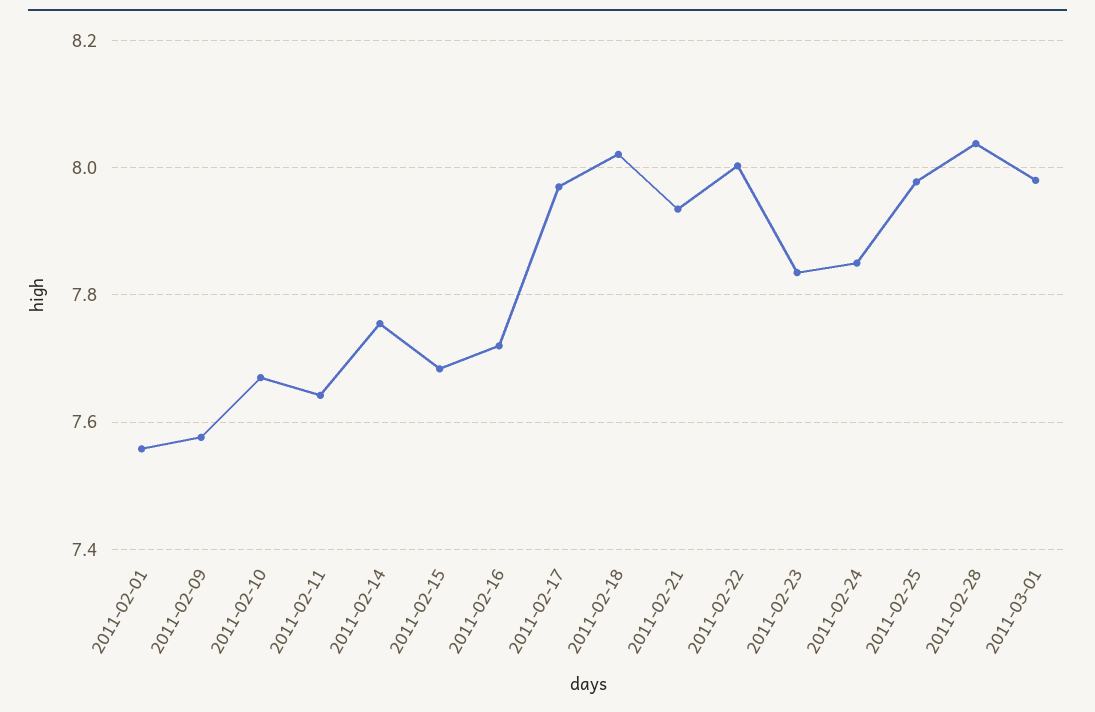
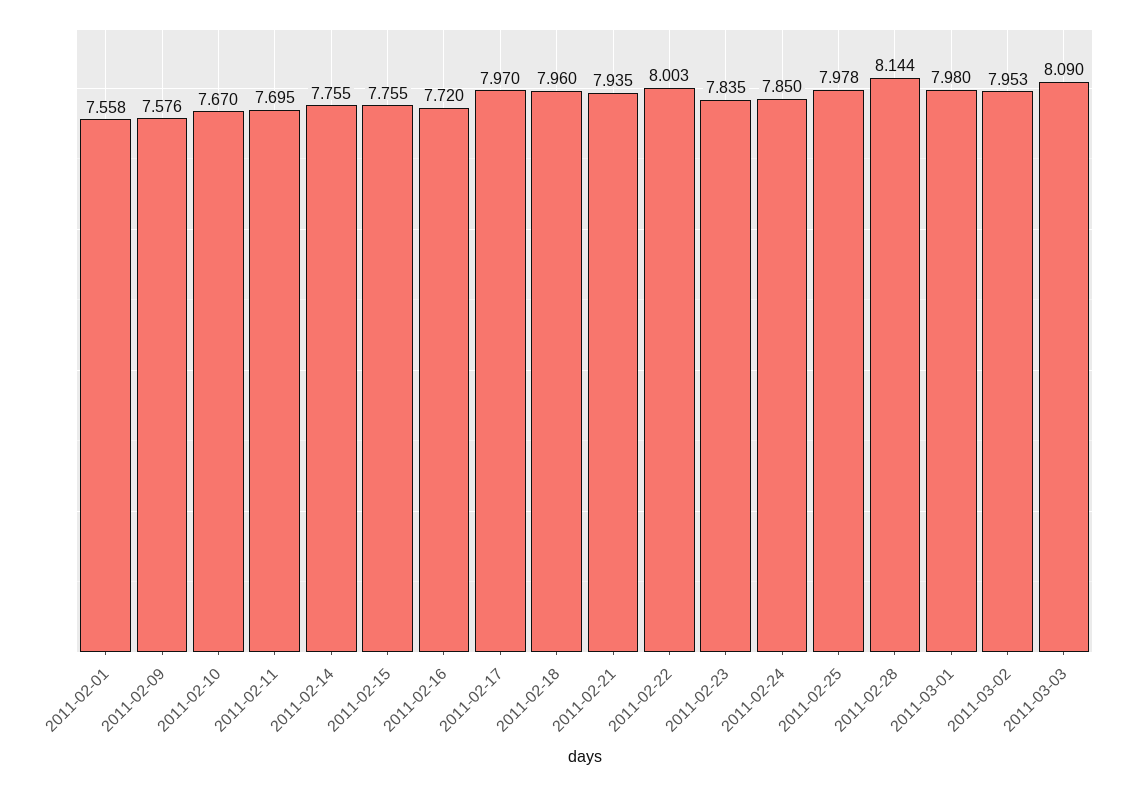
2011-02-11: 7.64 -> 7.695
2011-02-15: 7.68 -> 7.755
2011-02-18: 8.02 -> 7.96
2011-02-28: 8.04 -> 8.144
2011-03-02: none -> 7.953
2011-03-03: none -> 8.09

